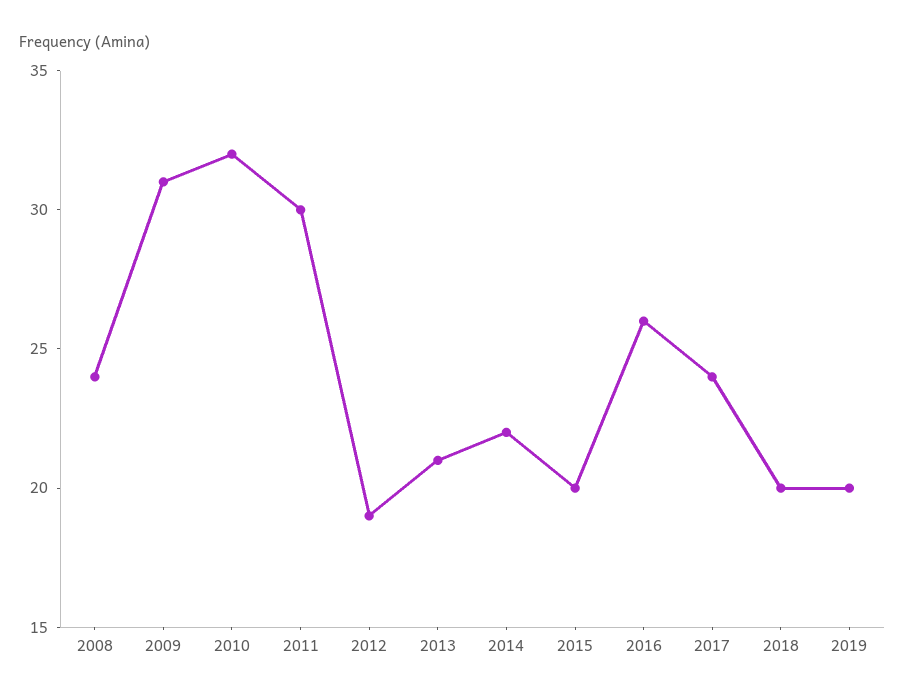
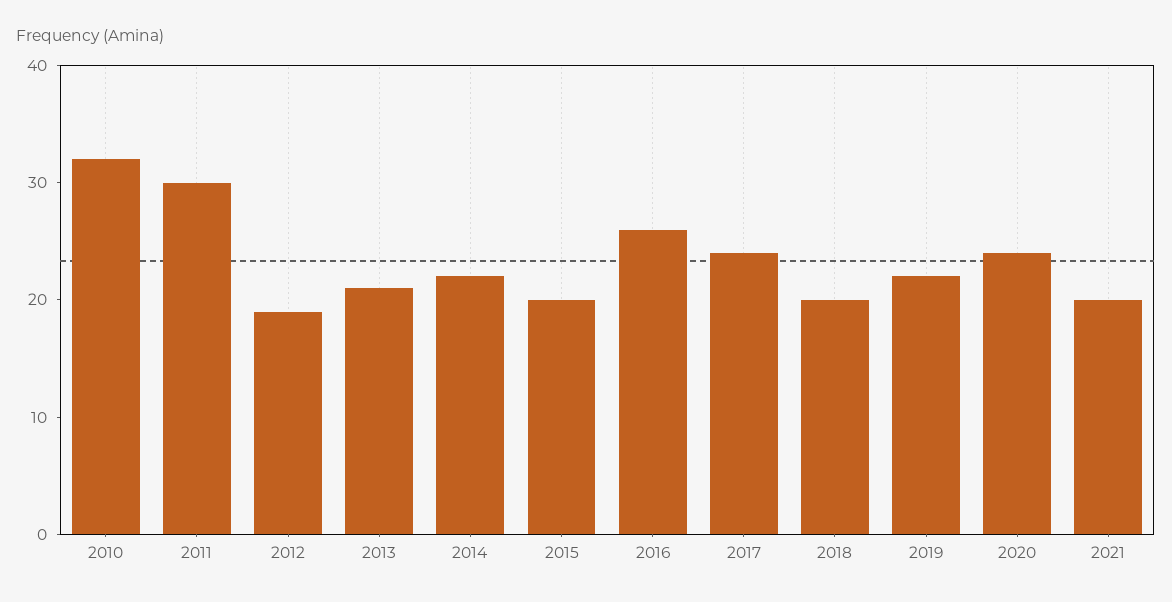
2008: 24 -> none
2009: 31 -> none
2019: 20 -> 22
2020: none -> 24
2021: none -> 20

